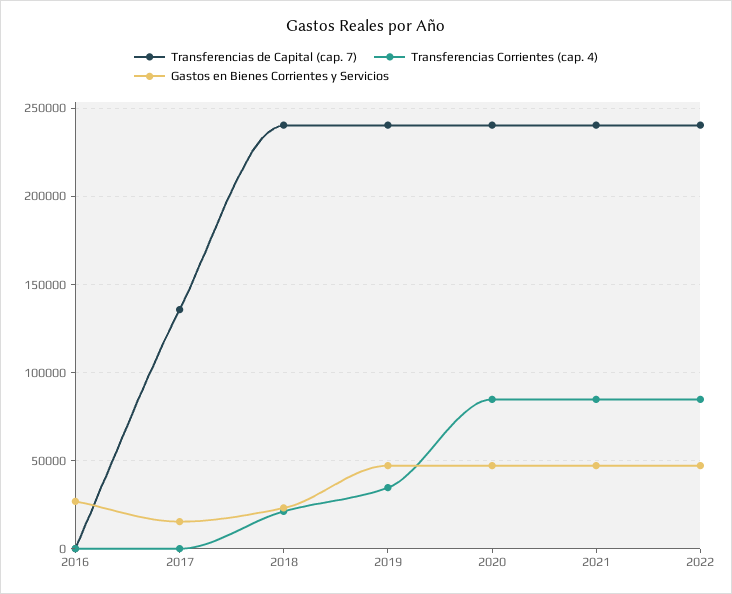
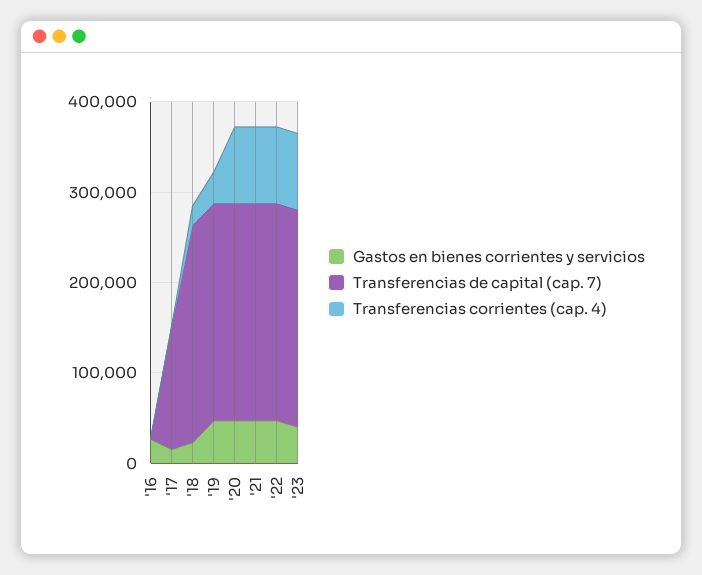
Gastos en Bienes Corrientes y Servicios, '23: none -> 40000
Transferencias de Capital (cap. 7), '23: none -> 240000
Transferencias Corrientes (cap. 4), '23: none -> 80000

